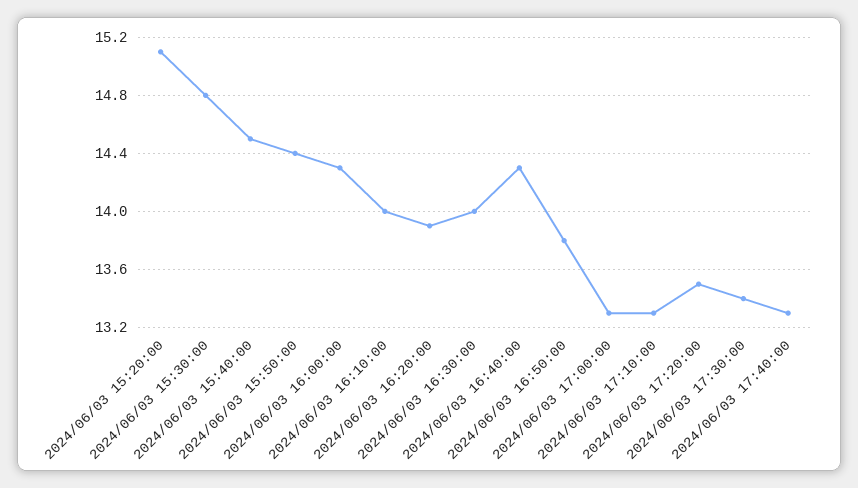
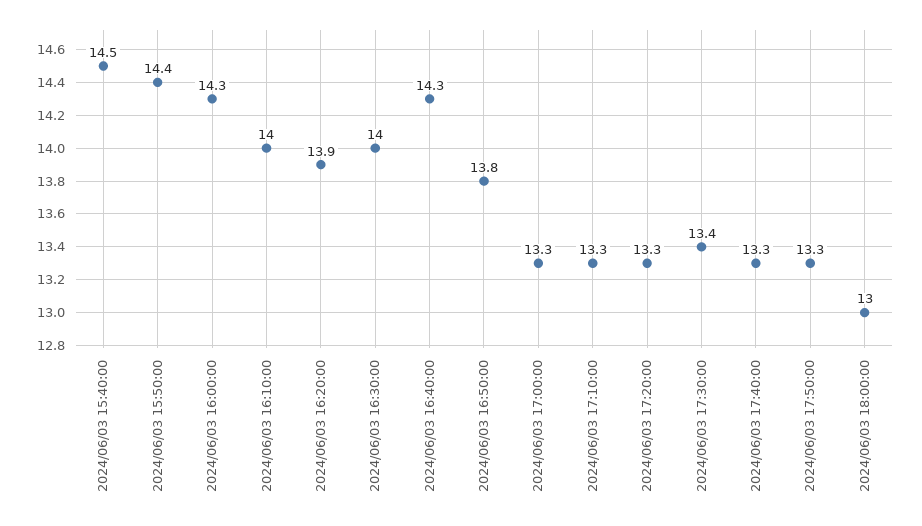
2024/06/03 15:20:00: 15.1 -> none
2024/06/03 15:30:00: 14.8 -> none
2024/06/03 17:20:00: 13.5 -> 13.3
2024/06/03 17:50:00: none -> 13.3
2024/06/03 18:00:00: none -> 13

